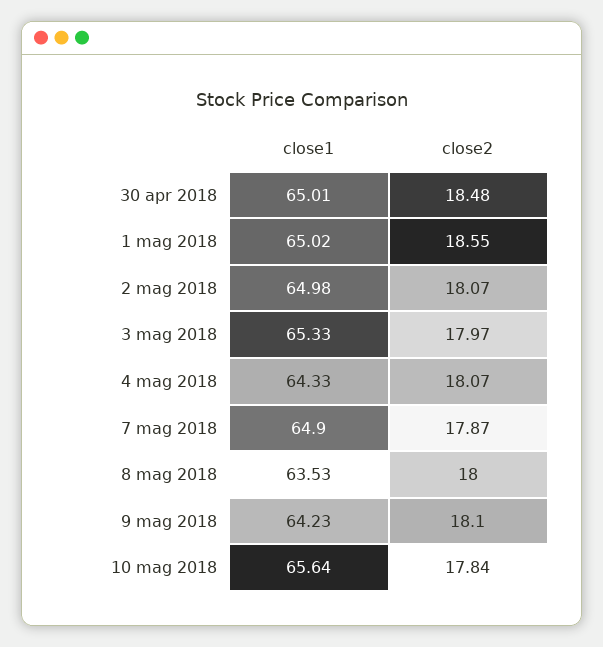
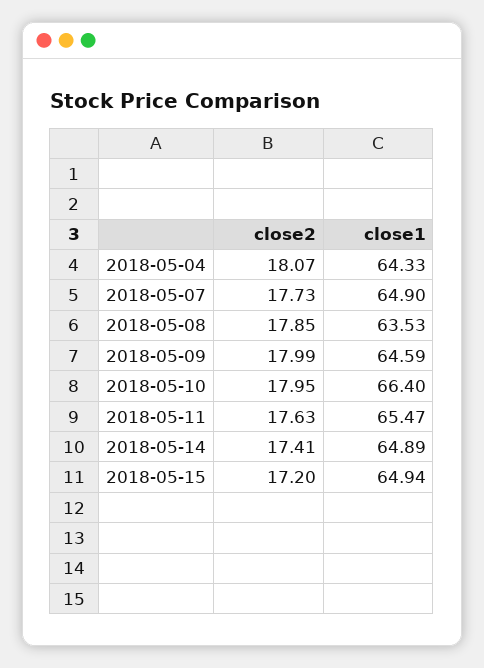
close1, 30 apr 2018: 65.01 -> none
close2, 30 apr 2018: 18.48 -> none
close1, 1 mag 2018: 65.02 -> none
close2, 1 mag 2018: 18.55 -> none
close1, 2 mag 2018: 64.98 -> none
close2, 2 mag 2018: 18.07 -> none
close1, 3 mag 2018: 65.33 -> none
close2, 3 mag 2018: 17.97 -> none
close2, 7 mag 2018: 17.87 -> 17.73
close2, 8 mag 2018: 18 -> 17.85
close1, 9 mag 2018: 64.23 -> 64.59
close2, 9 mag 2018: 18.1 -> 17.99
close1, 10 mag 2018: 65.64 -> 66.4
close2, 10 mag 2018: 17.84 -> 17.95
close2, 2018-05-11: none -> 17.63
close1, 2018-05-11: none -> 65.47
close2, 2018-05-14: none -> 17.41
close1, 2018-05-14: none -> 64.89
close2, 2018-05-15: none -> 17.2
close1, 2018-05-15: none -> 64.94

